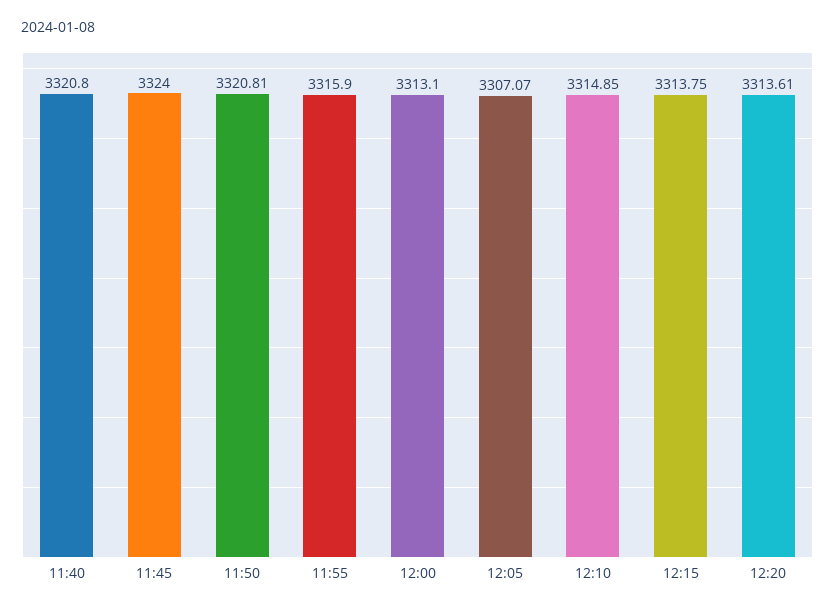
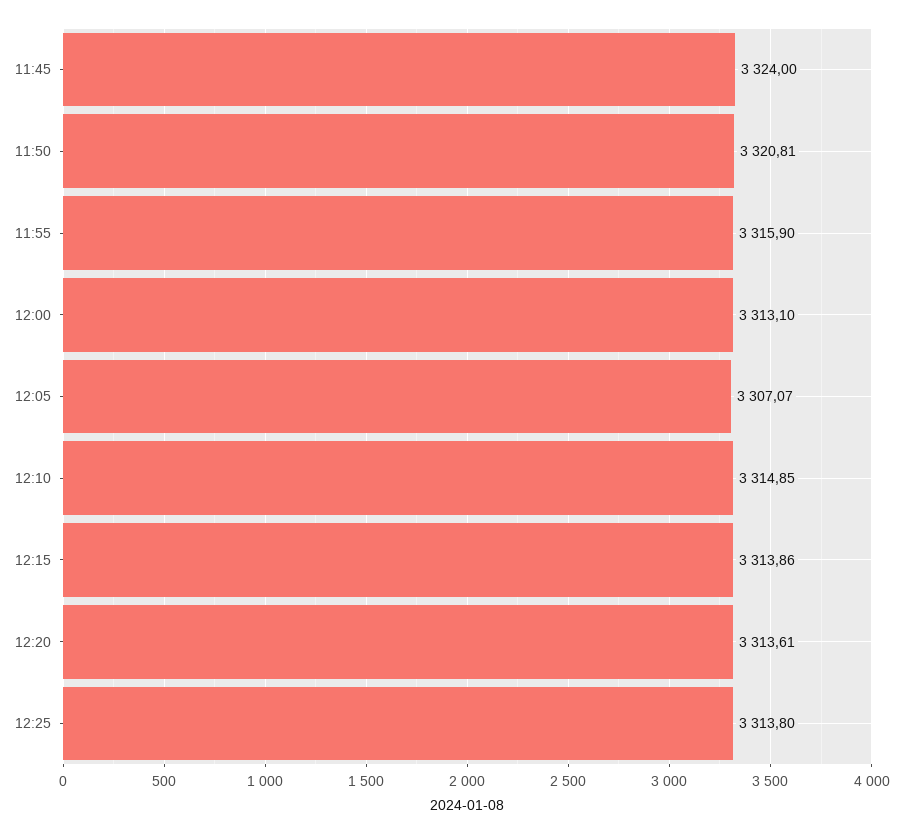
11:40: 3320.8 -> none
12:15: 3313.75 -> 3313.86
12:25: none -> 3313.8

